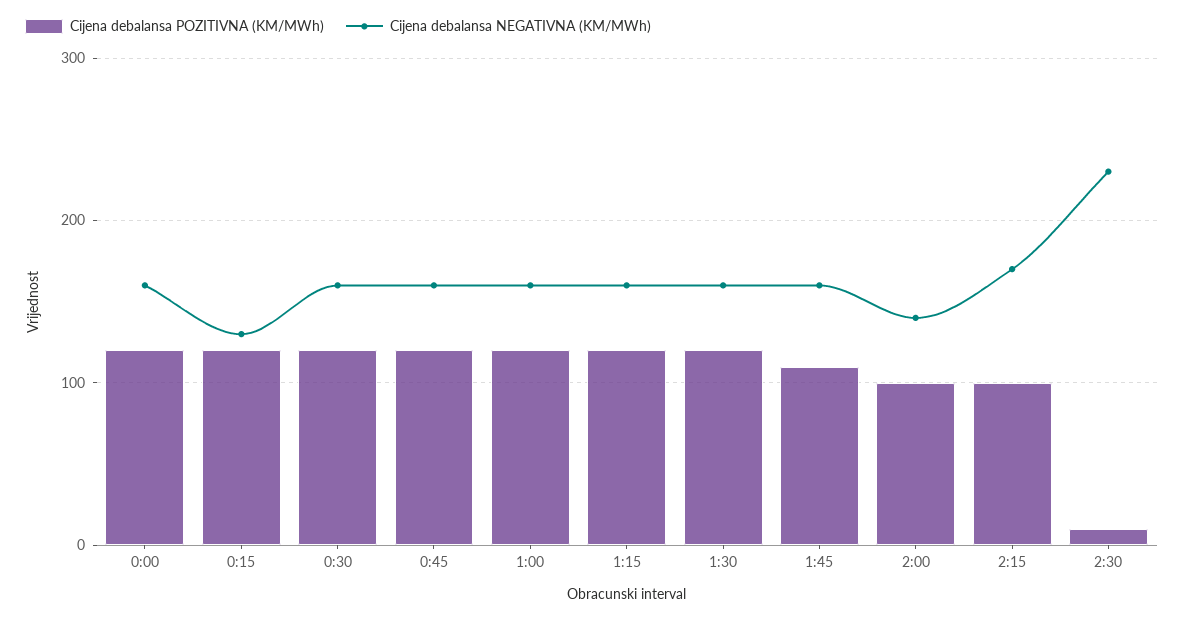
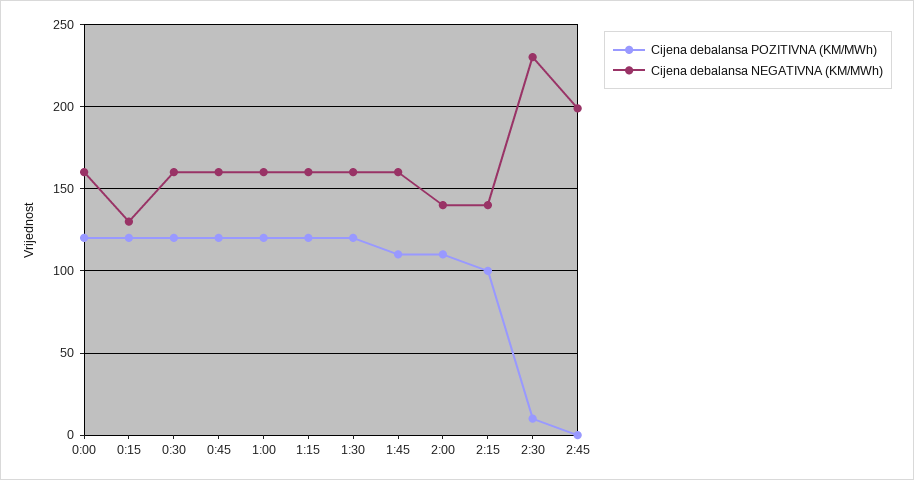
Cijena debalansa POZITIVNA (KM/MWh), 2:00: 100 -> 110
Cijena debalansa NEGATIVNA (KM/MWh), 2:15: 170 -> 140
Cijena debalansa POZITIVNA (KM/MWh), 2:45: none -> 0
Cijena debalansa NEGATIVNA (KM/MWh), 2:45: none -> 200

